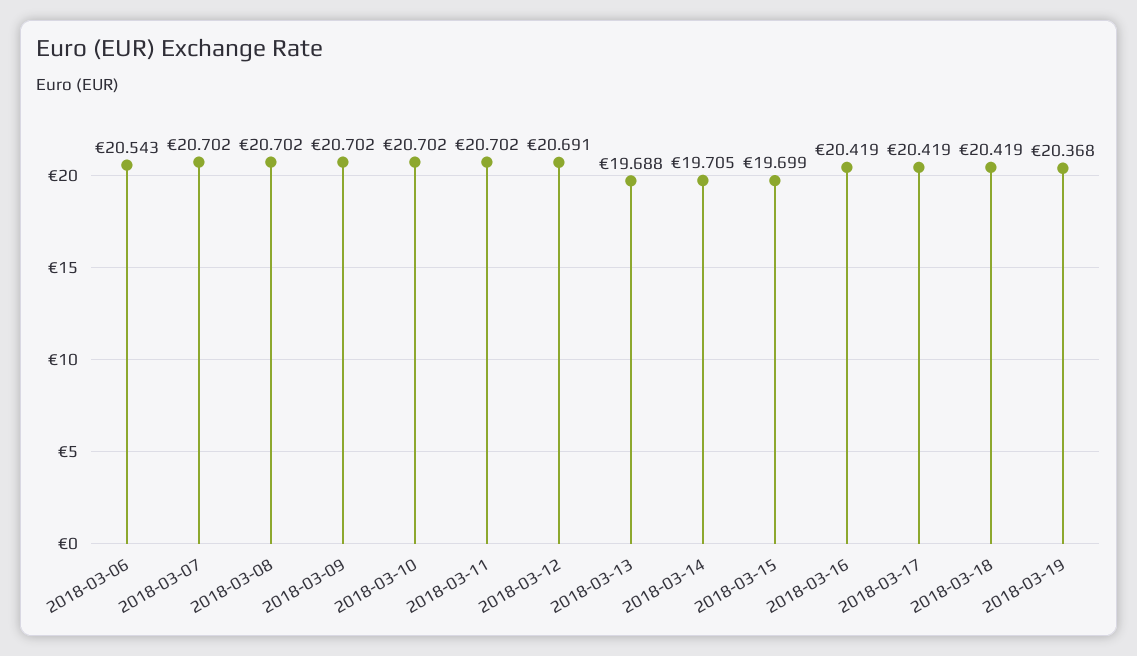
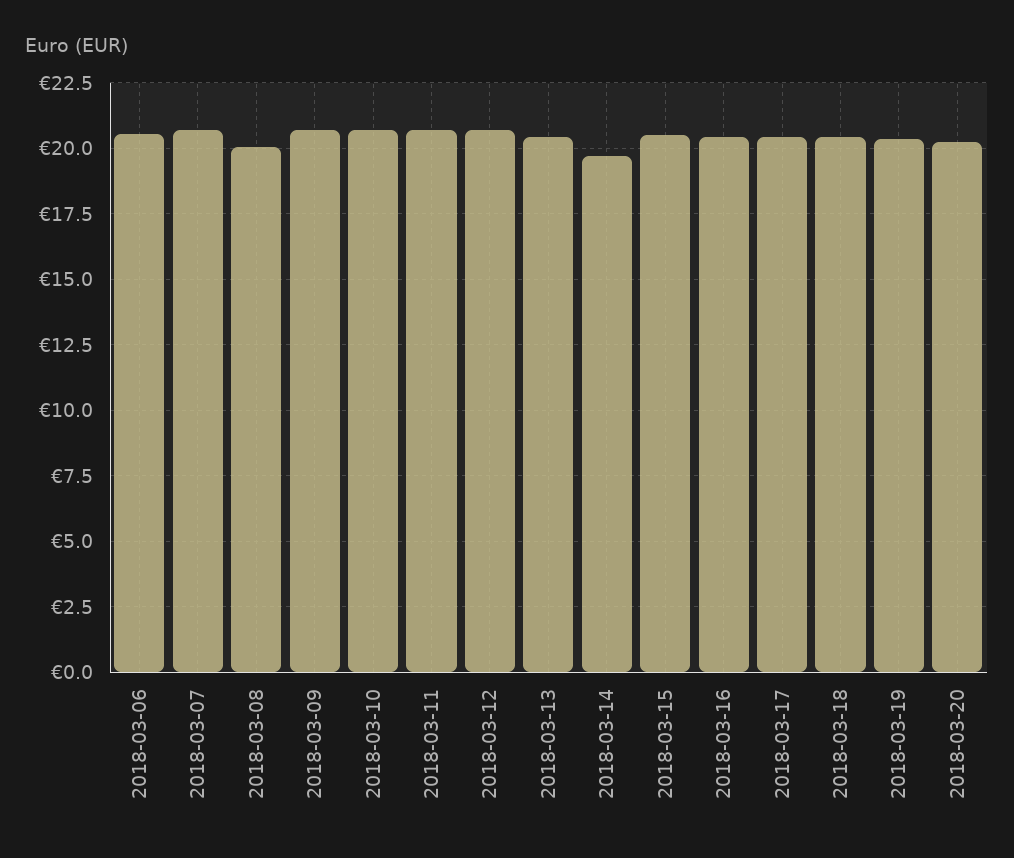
2018-03-08: 20.702 -> 20
2018-03-13: 19.688 -> 20.5
2018-03-15: 19.699 -> 20.5
2018-03-20: none -> 20.25

